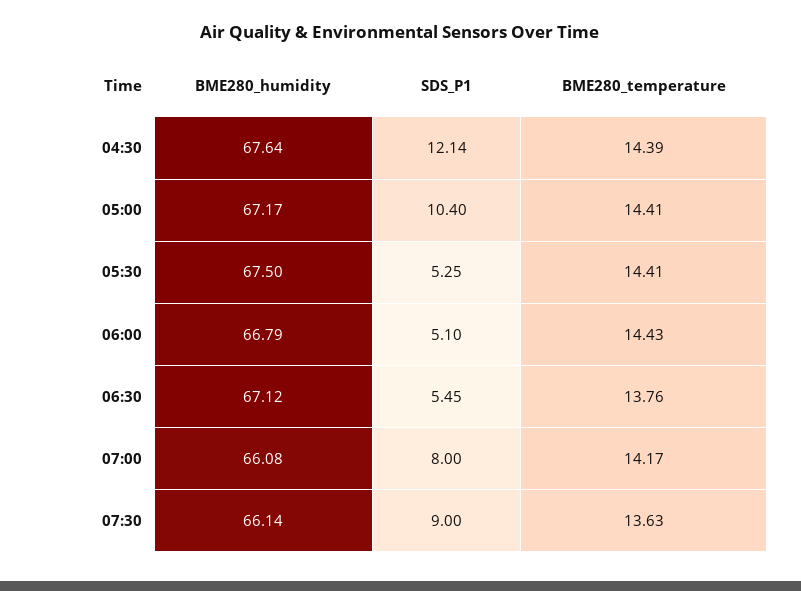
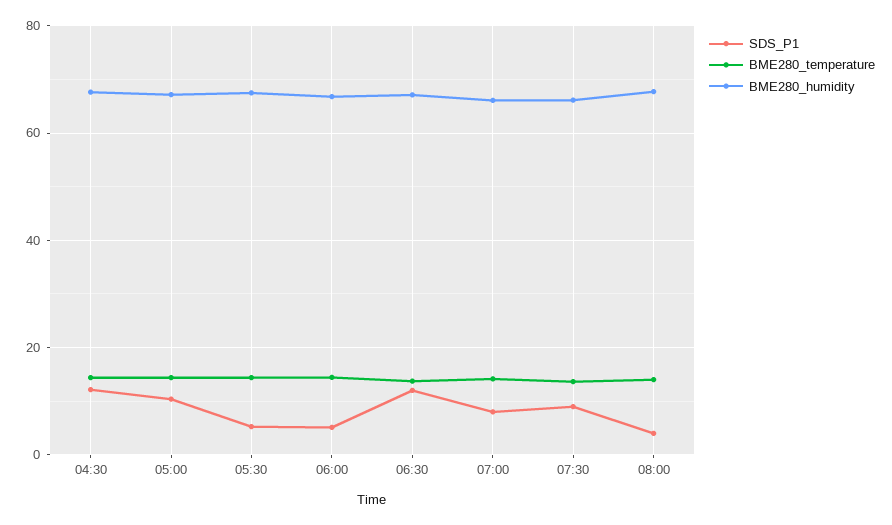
SDS_P1, 06:30: 5.45 -> 12
SDS_P1, 08:00: none -> 4
BME280_temperature, 08:00: none -> 14
BME280_humidity, 08:00: none -> 68

